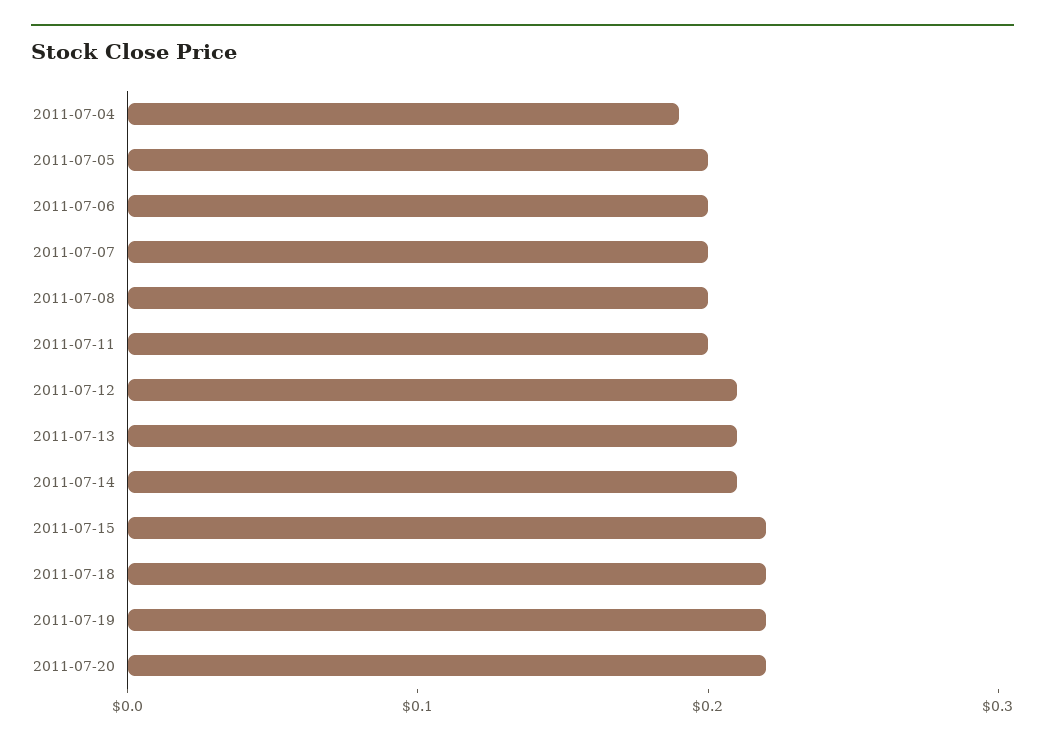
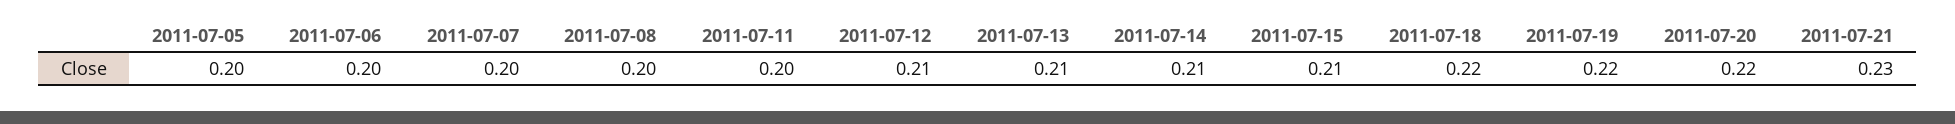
2011-07-04: 0.19 -> none
2011-07-15: 0.22 -> 0.21
2011-07-21: none -> 0.23

